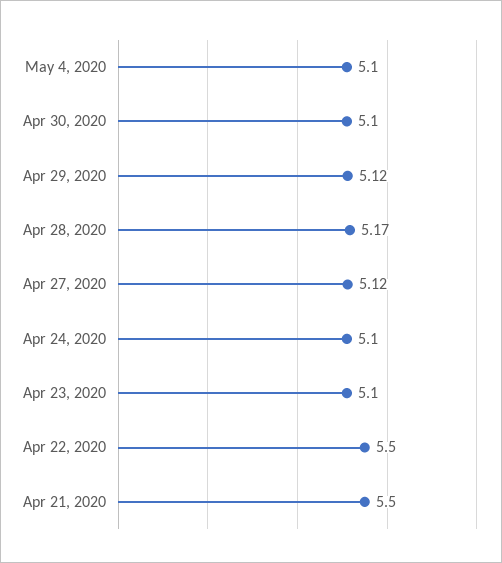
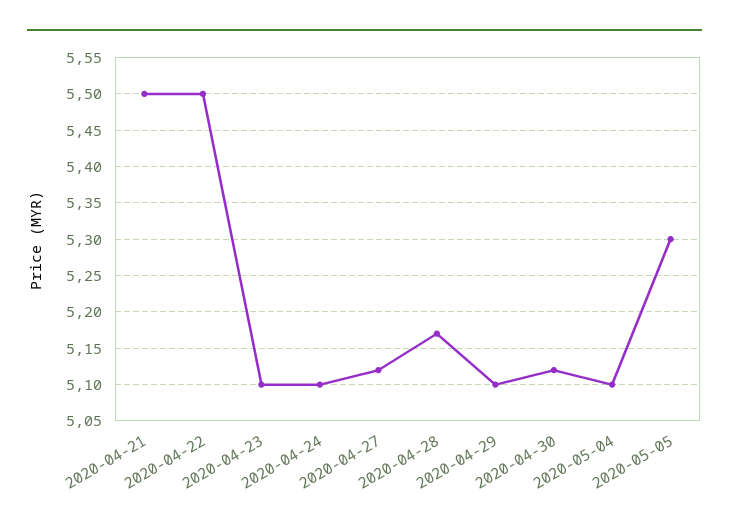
Apr 30, 2020: 5.1 -> 5.12
Apr 29, 2020: 5.12 -> 5.1
2020-05-05: none -> 5.3

